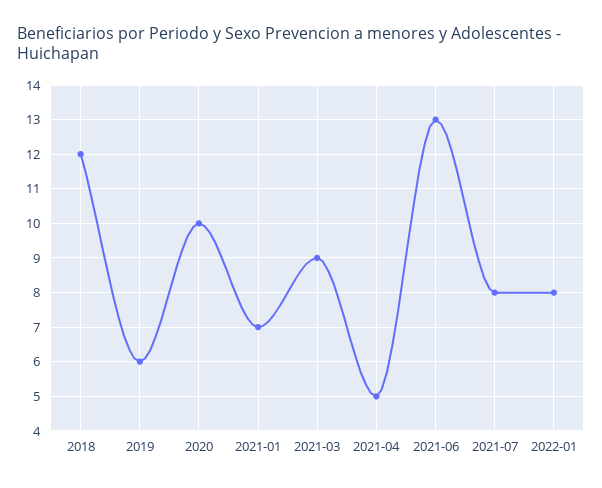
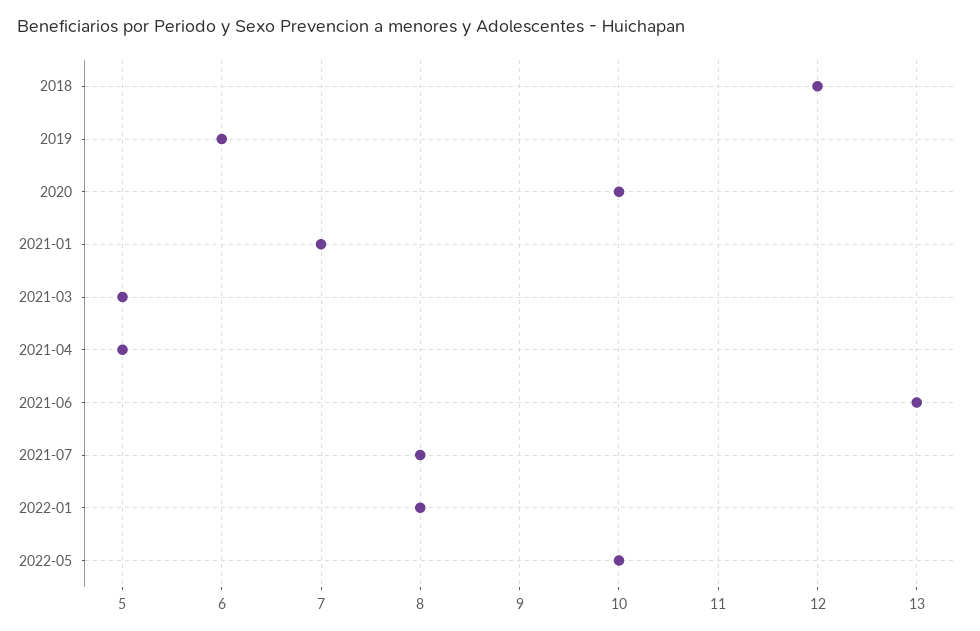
2021-03: 9 -> 5
2022-05: none -> 10

